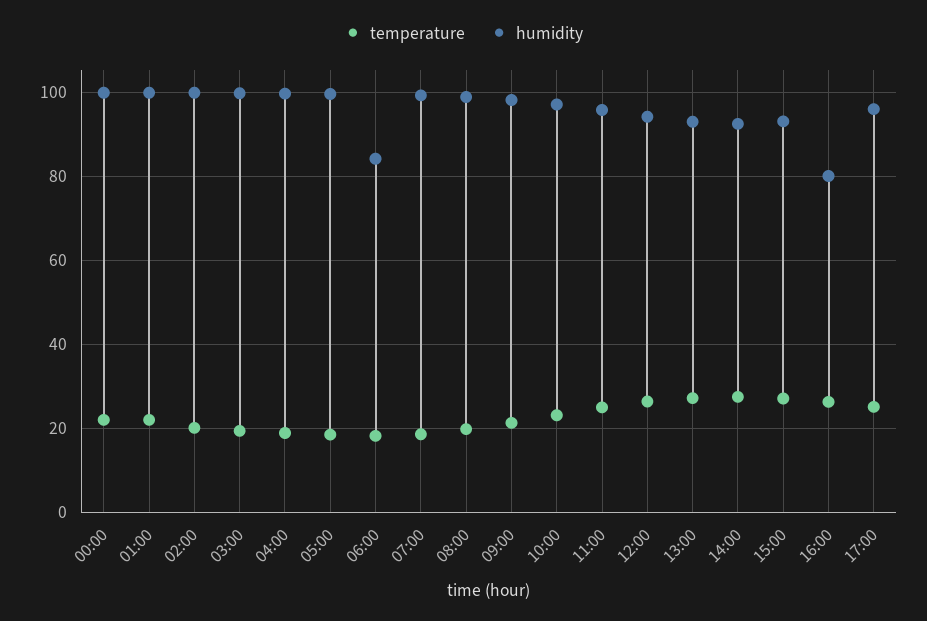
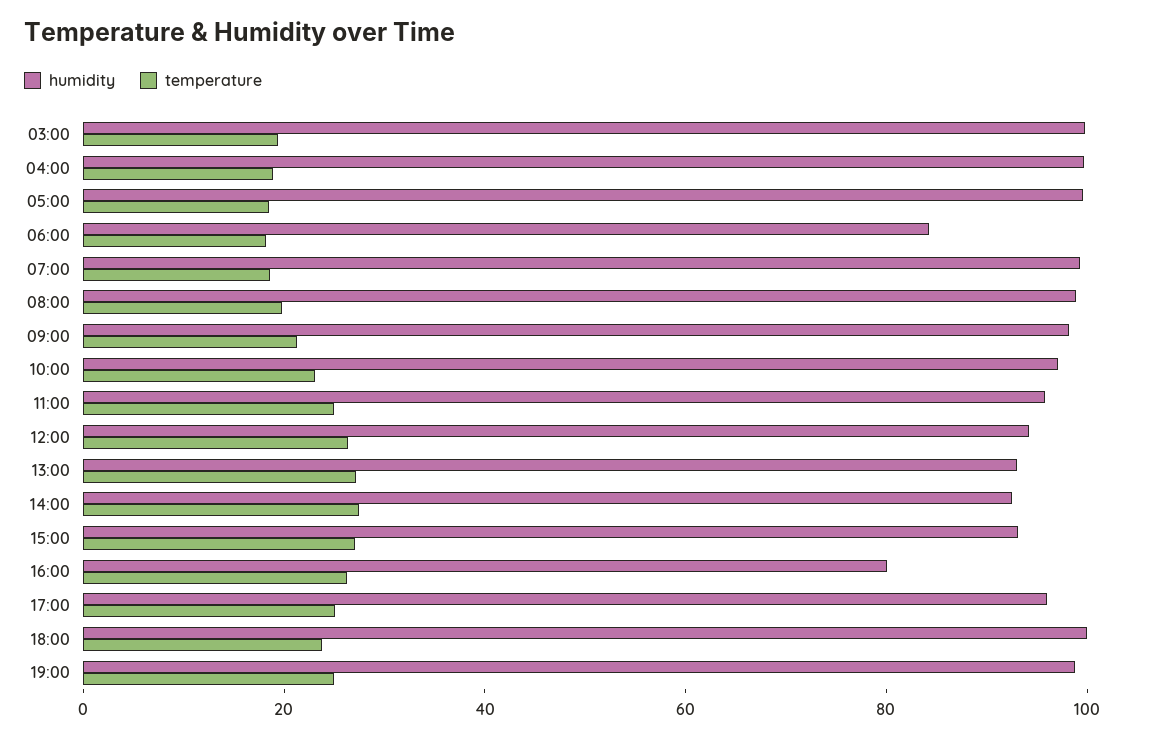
temperature, 00:00: 22 -> none
humidity, 00:00: 100 -> none
temperature, 01:00: 22 -> none
humidity, 01:00: 100 -> none
temperature, 02:00: 20 -> none
humidity, 02:00: 100 -> none
humidity, 18:00: none -> 100
temperature, 18:00: none -> 25
humidity, 19:00: none -> 100
temperature, 19:00: none -> 25

